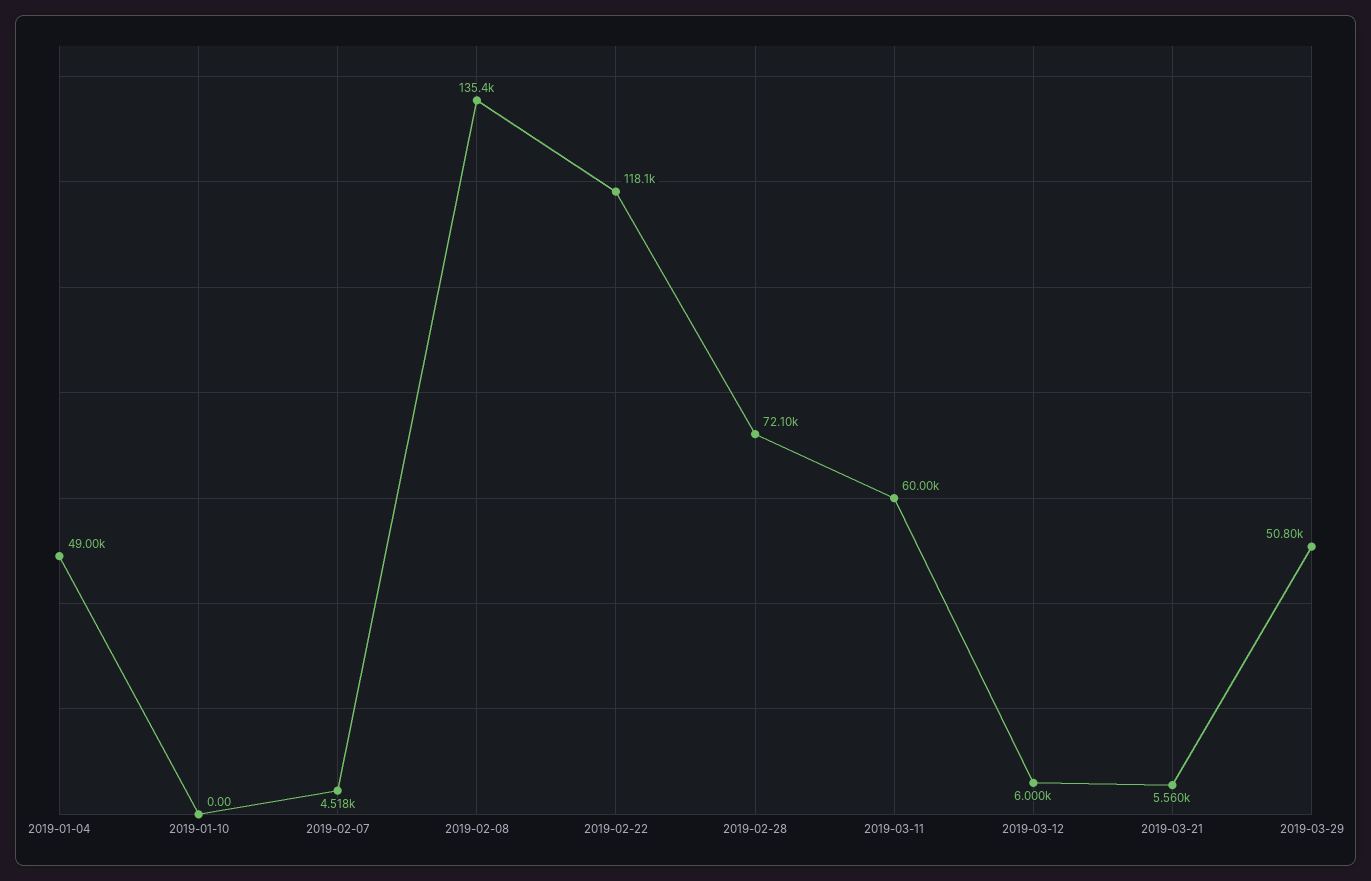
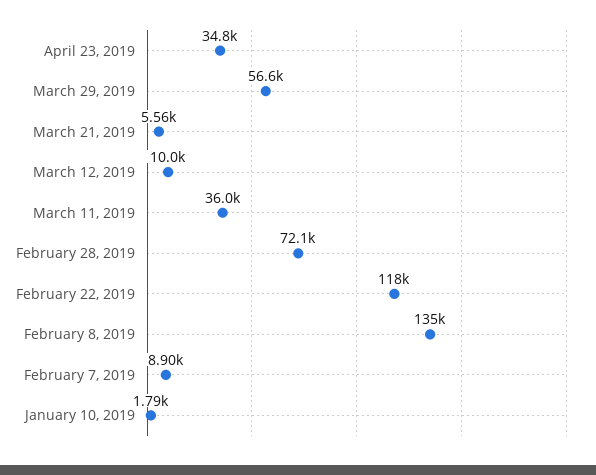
2019-01-04: 49000 -> none
2019-01-10: 0 -> 1790
2019-02-07: 4518 -> 8900
2019-03-11: 60000 -> 36000
2019-03-12: 6000 -> 10000
2019-03-29: 50800 -> 56600
April 23, 2019: none -> 34800

